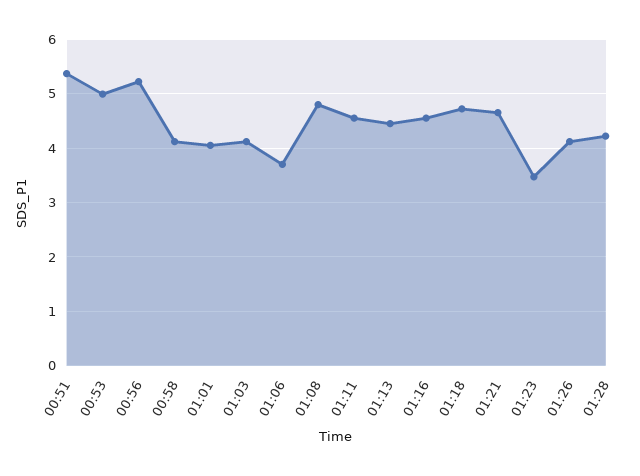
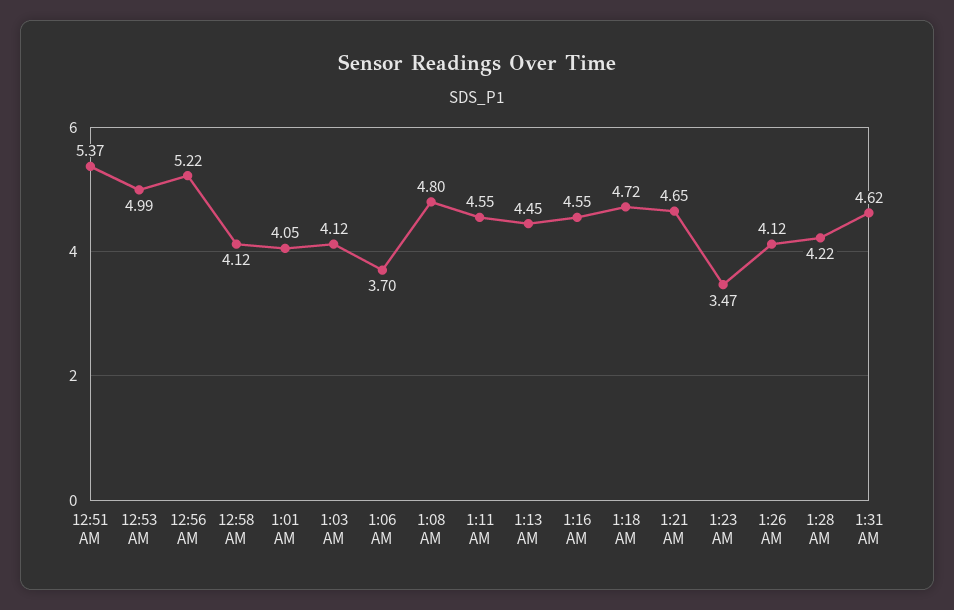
1:31 AM: none -> 4.62

